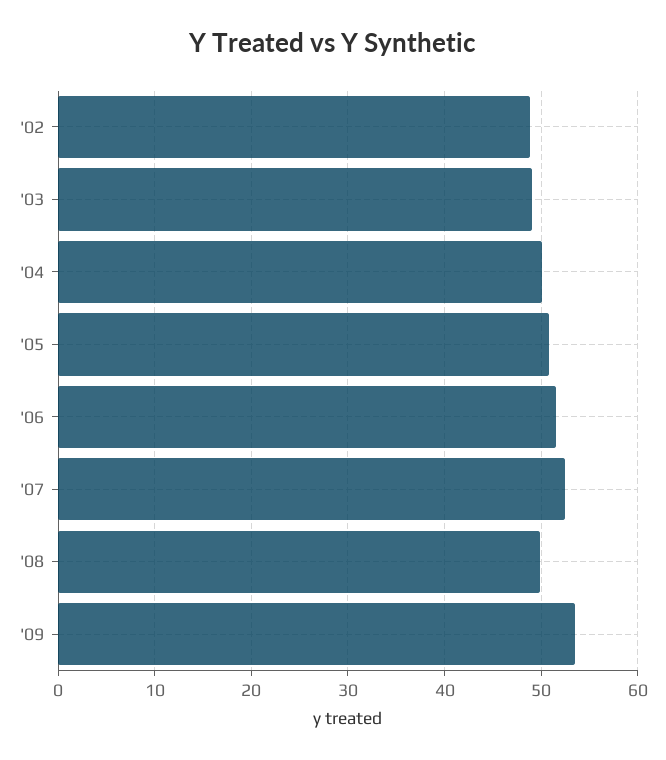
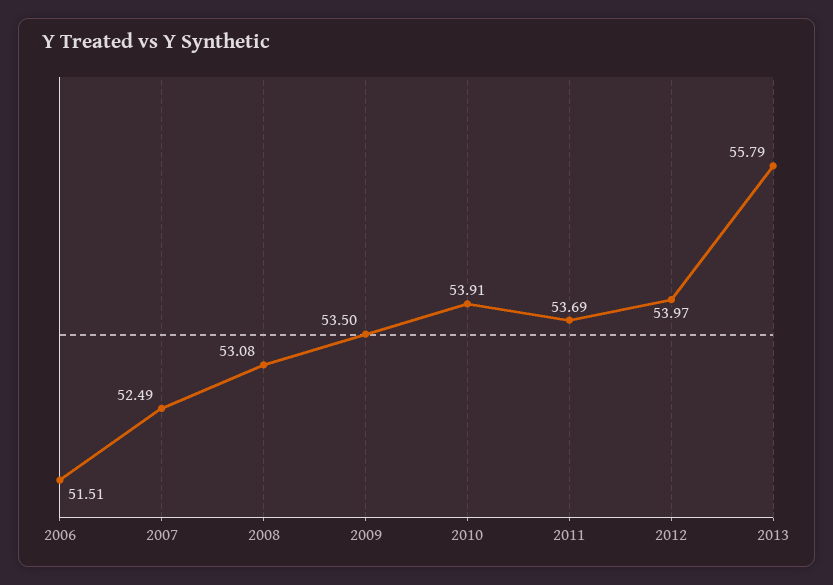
'02: 49 -> none
'03: 49 -> none
'04: 50 -> none
'05: 51 -> none
'08: 50 -> 53.08
2010: none -> 53.91
2011: none -> 53.69
2012: none -> 53.97
2013: none -> 55.79

